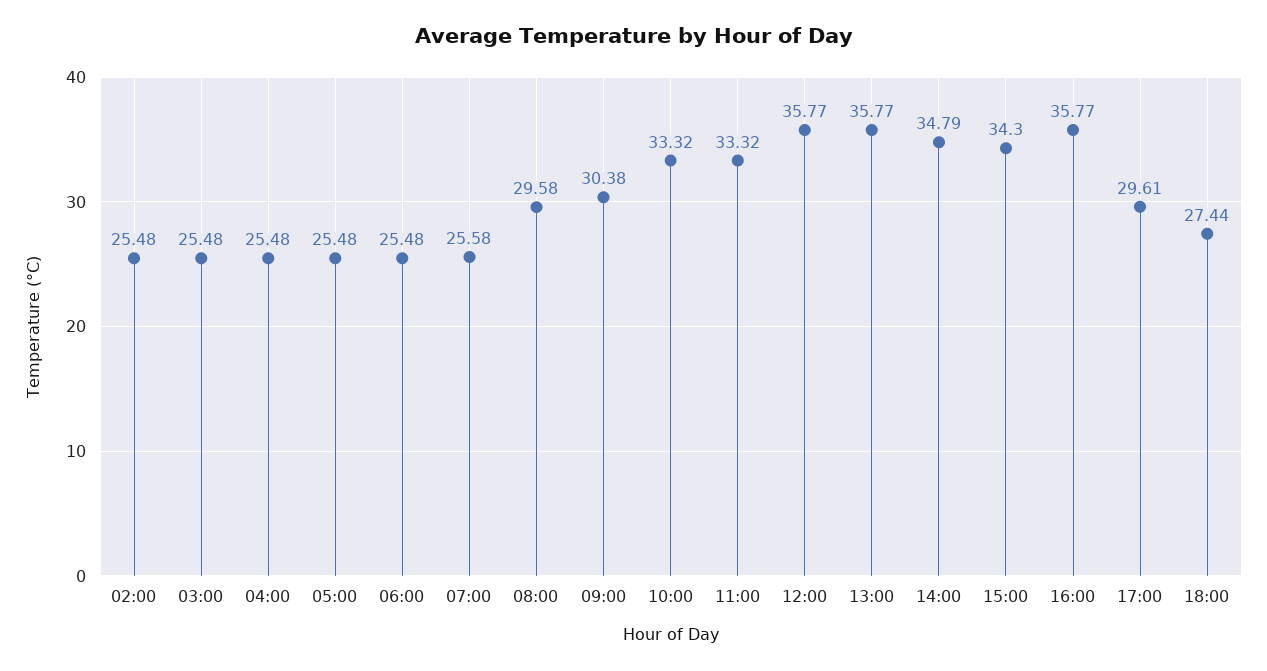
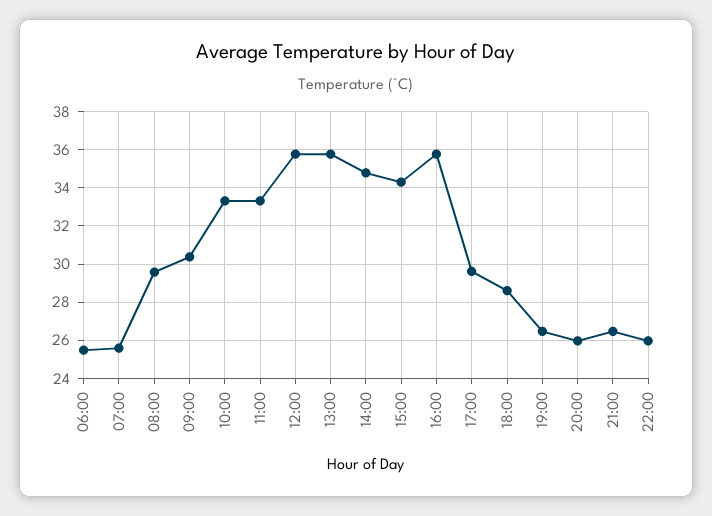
02:00: 25.48 -> none
03:00: 25.48 -> none
04:00: 25.48 -> none
05:00: 25.48 -> none
18:00: 27.44 -> 28.5
19:00: none -> 26.5
20:00: none -> 26
21:00: none -> 26.5
22:00: none -> 26

